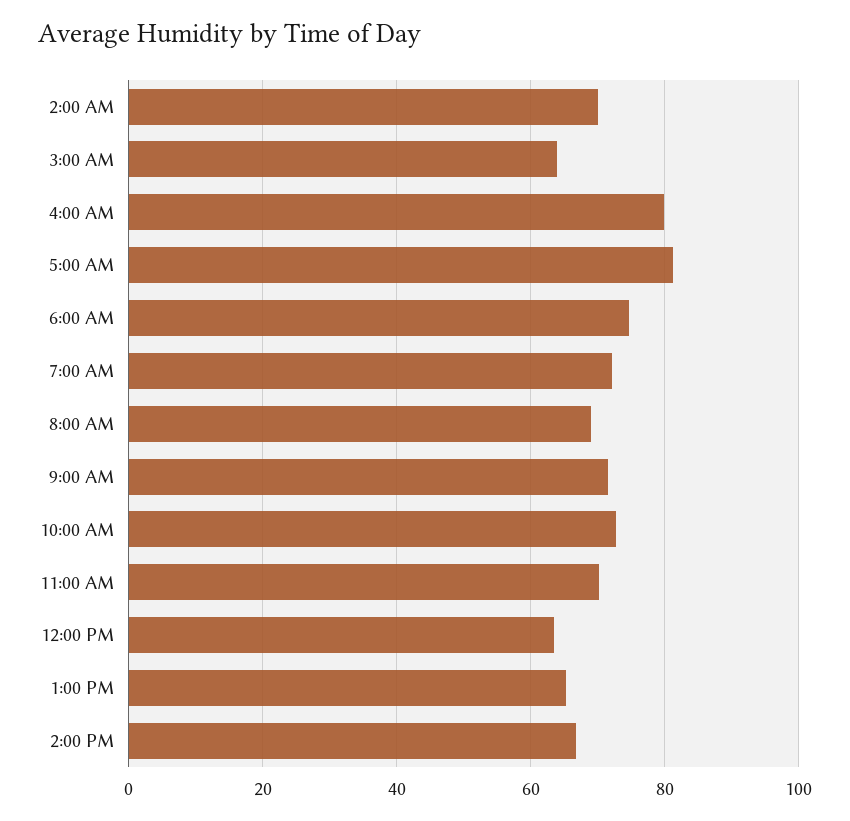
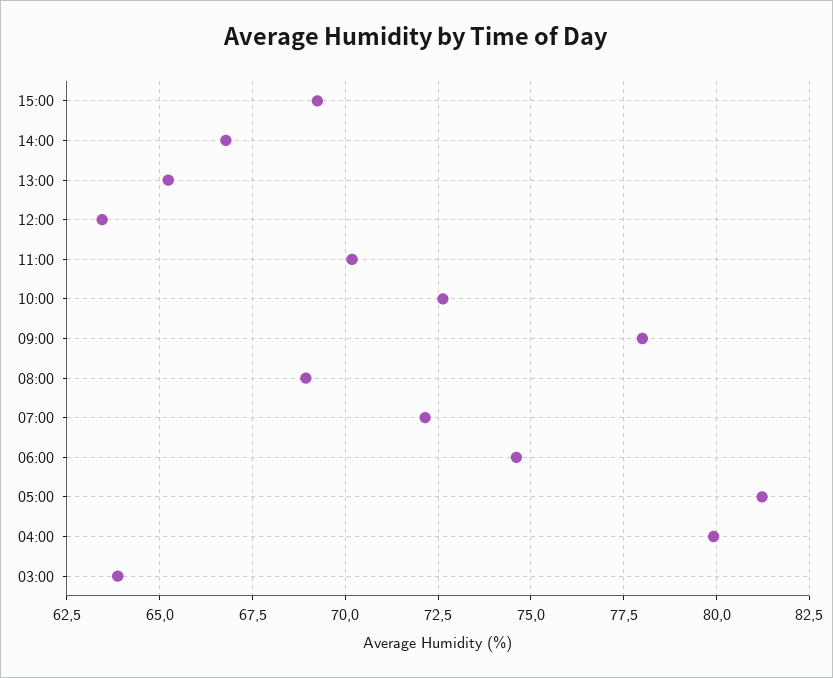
2:00 AM: 70 -> none
9:00 AM: 72 -> 78
15:00: none -> 69.25

